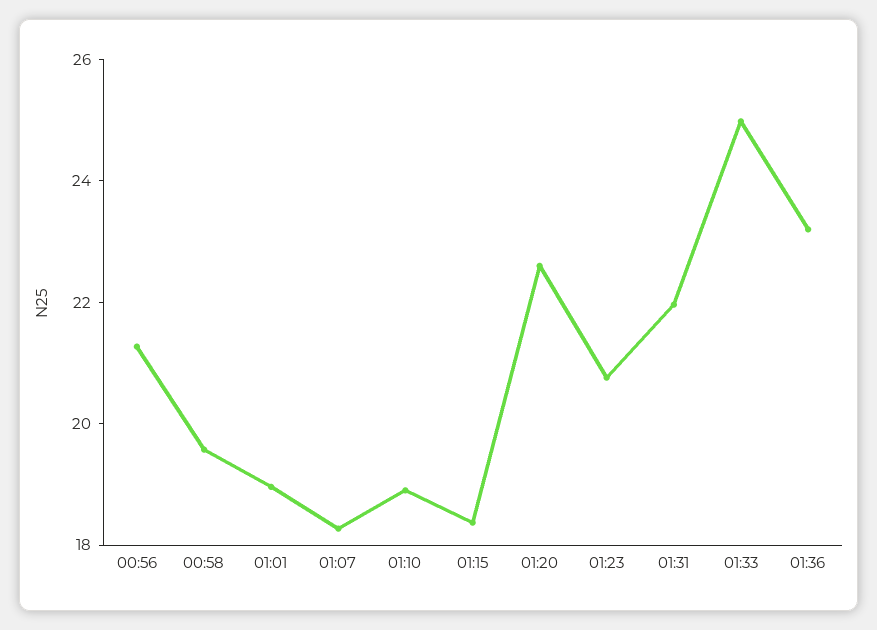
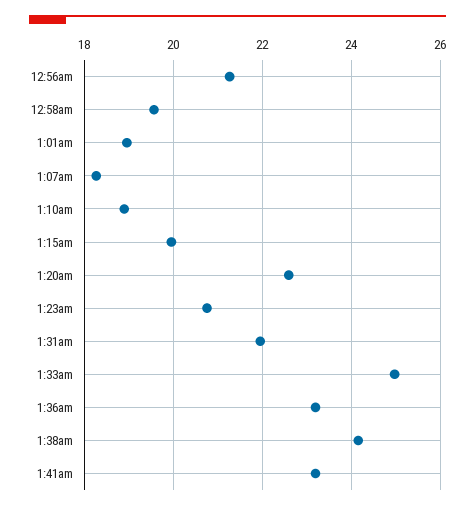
01:15: 18.5 -> 20
1:38am: none -> 24.2
1:41am: none -> 23.2

